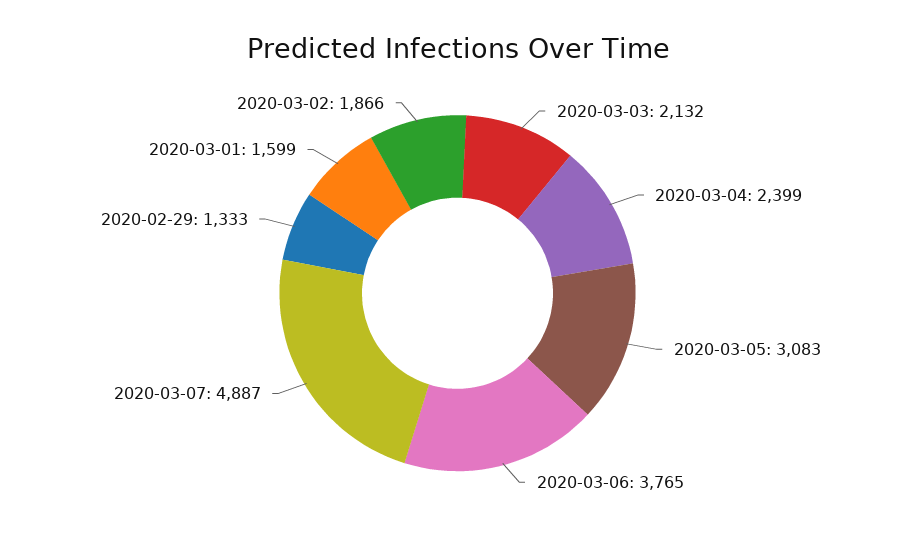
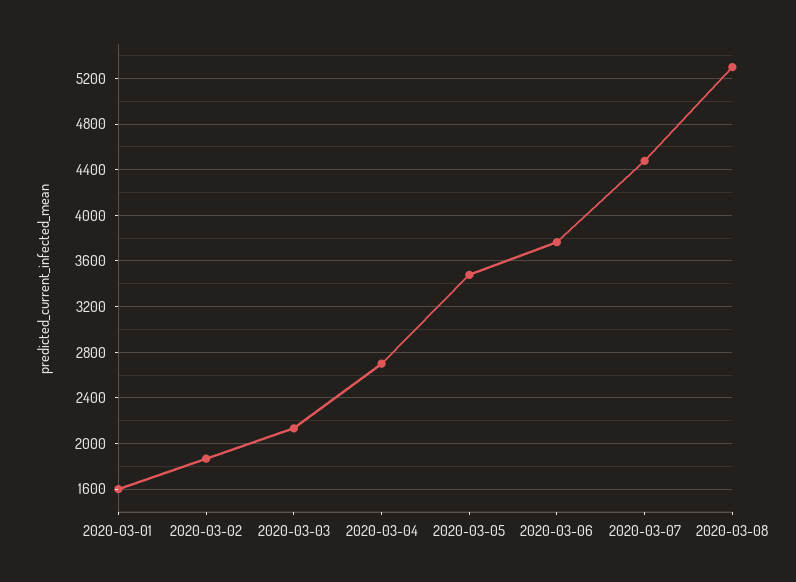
2020-03-04: 2399 -> 2700
2020-03-05: 3083 -> 3500
2020-03-07: 4887 -> 4500
2020-02-29: 1333 -> none
2020-03-08: none -> 5300

